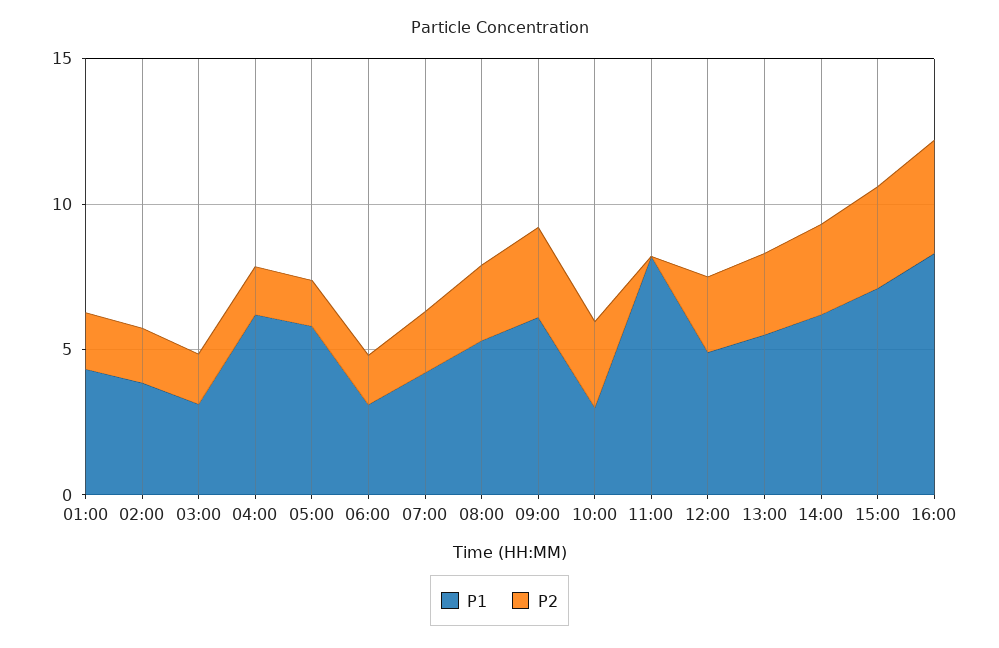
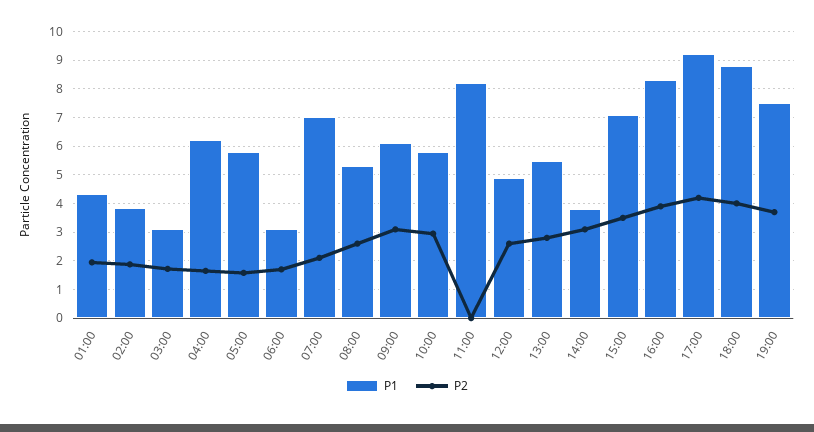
P1, 07:00: 4 -> 7
P1, 10:00: 3 -> 5.75
P1, 14:00: 6 -> 3.75
P1, 17:00: none -> 9.25
P2, 17:00: none -> 4.25
P1, 18:00: none -> 8.75
P2, 18:00: none -> 4
P1, 19:00: none -> 7.5
P2, 19:00: none -> 3.75

